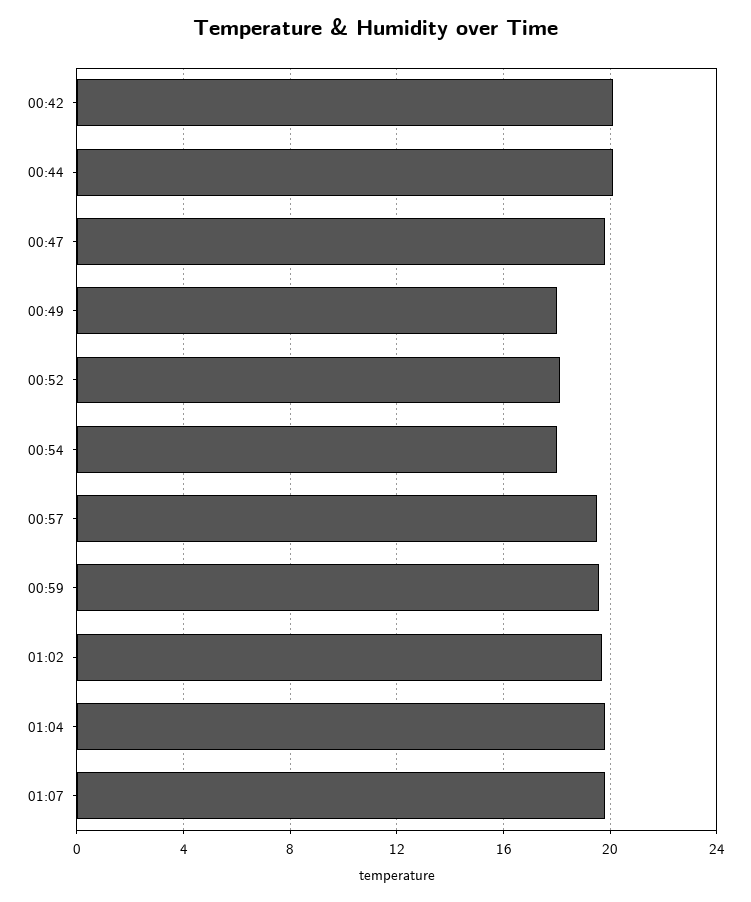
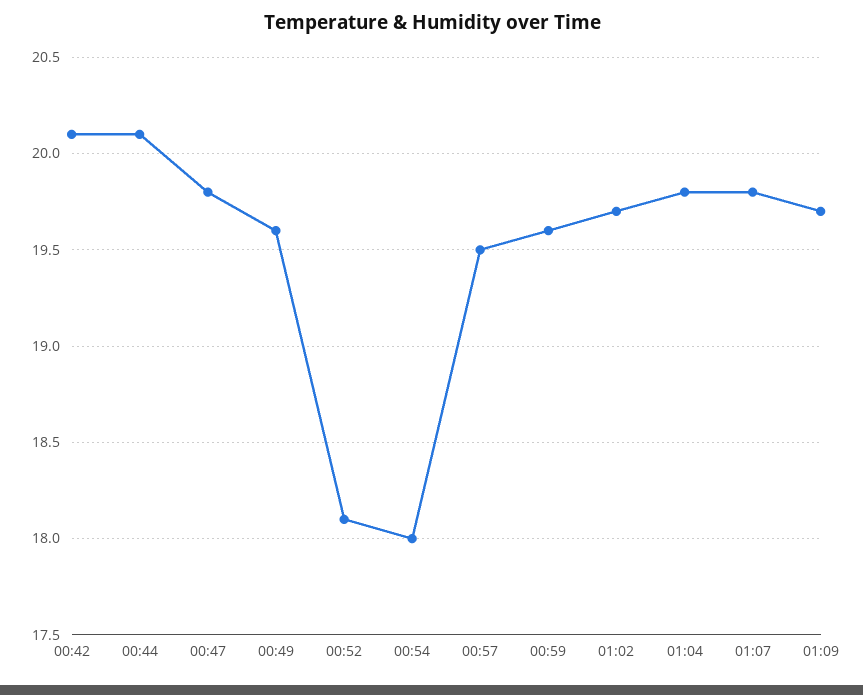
00:49: 18 -> 19.6
01:09: none -> 19.7

